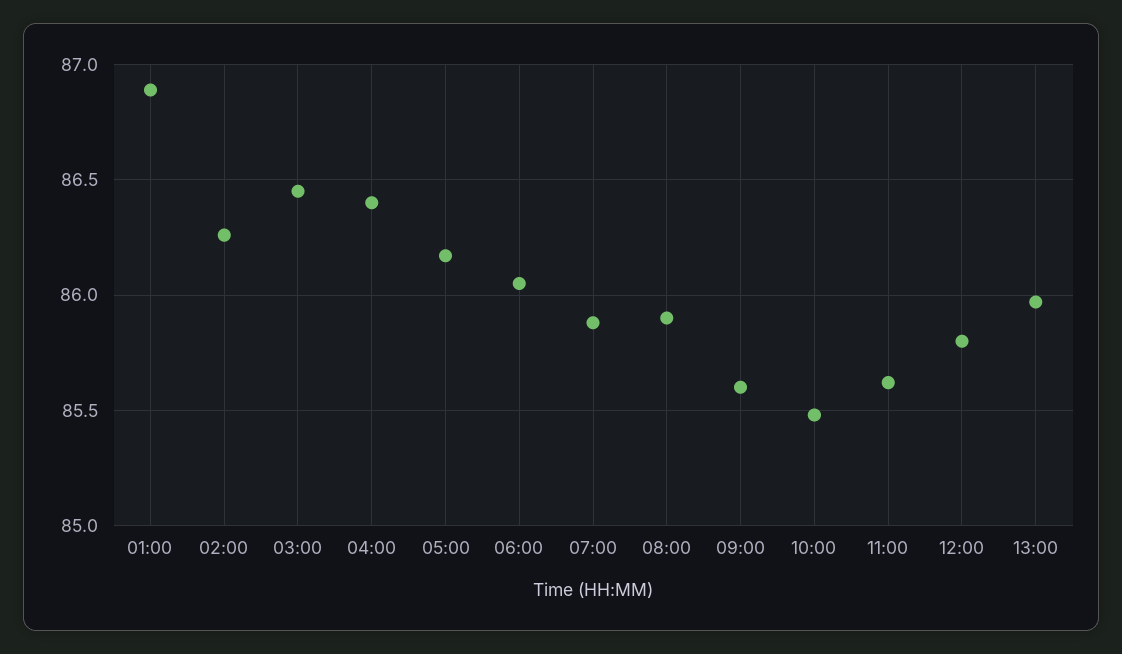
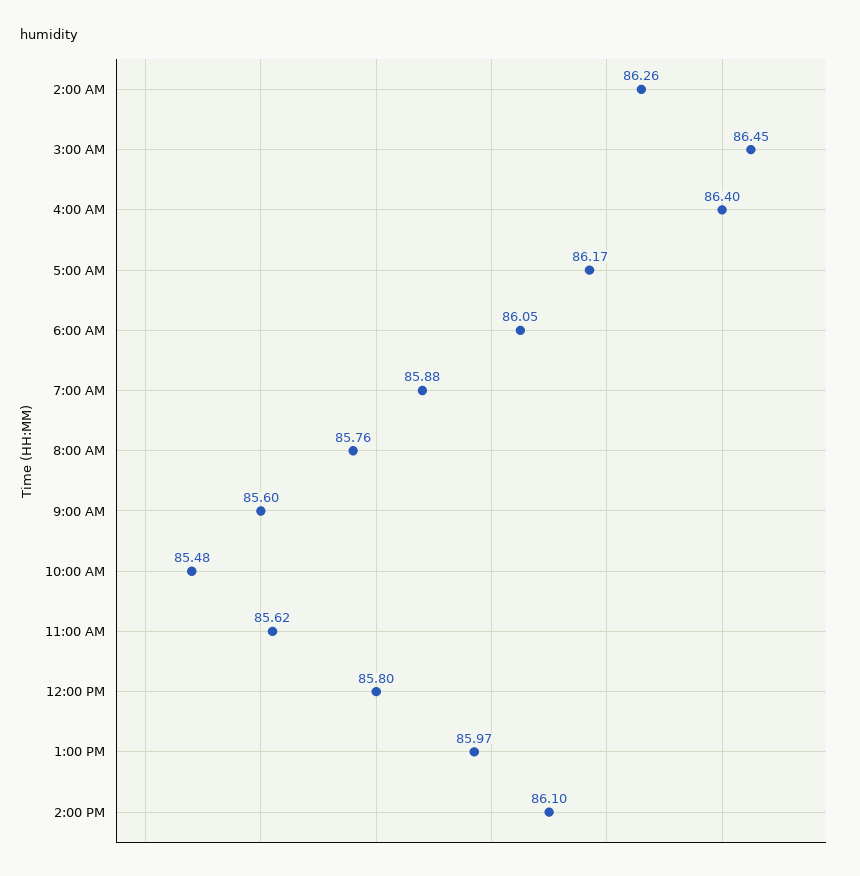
01:00: 86.9 -> none
08:00: 85.9 -> 85.76
2:00 PM: none -> 86.1

